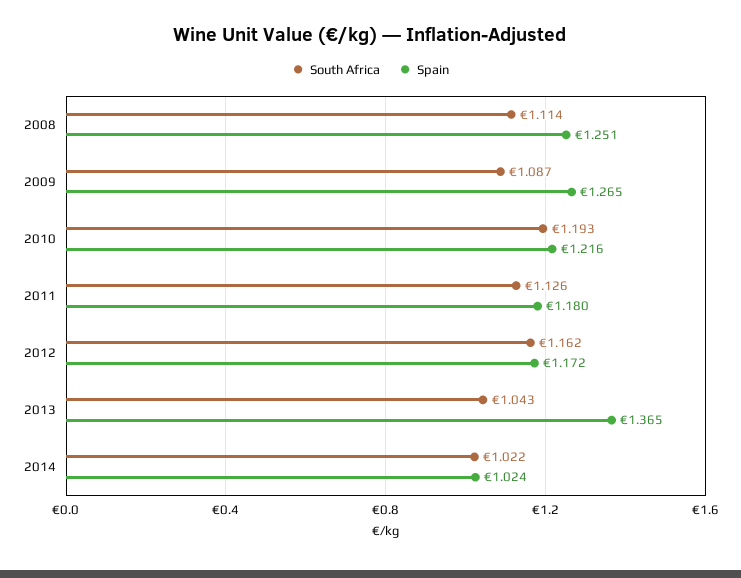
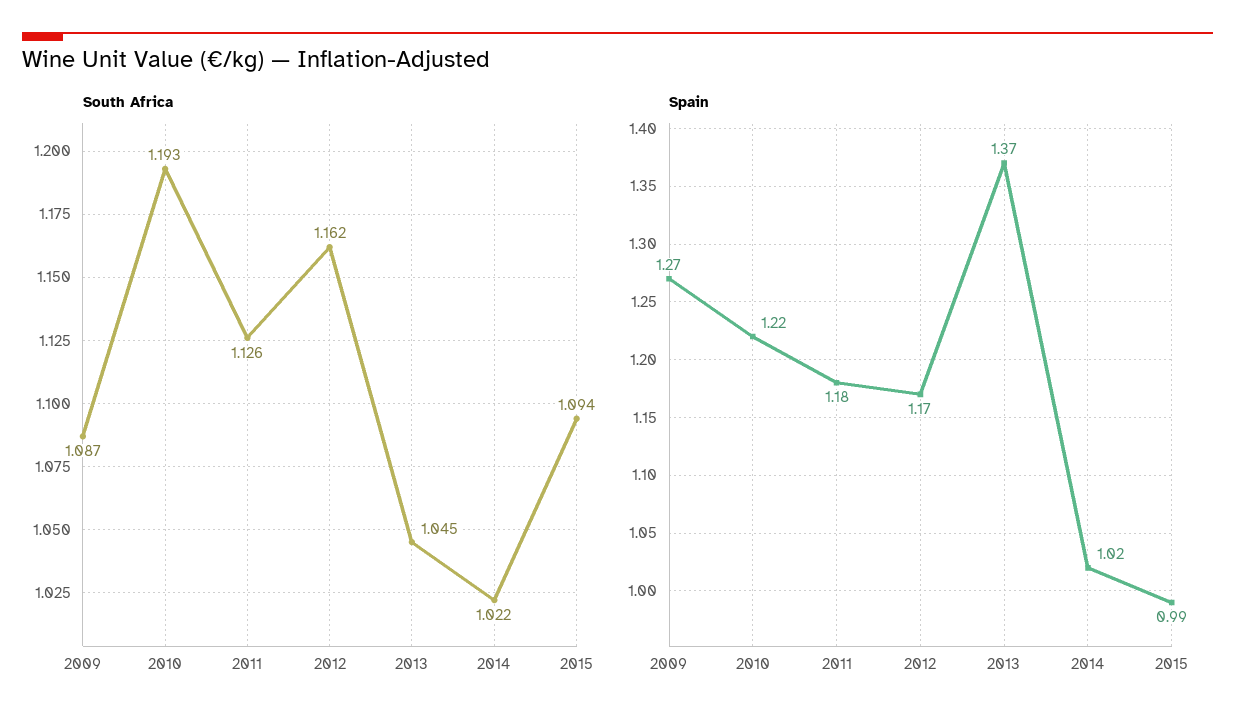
South Africa, 2008: 1.114 -> none
Spain, 2008: 1.251 -> none
South Africa, 2013: 1.043 -> 1.045
South Africa, 2015: none -> 1.094
Spain, 2015: none -> 0.99

